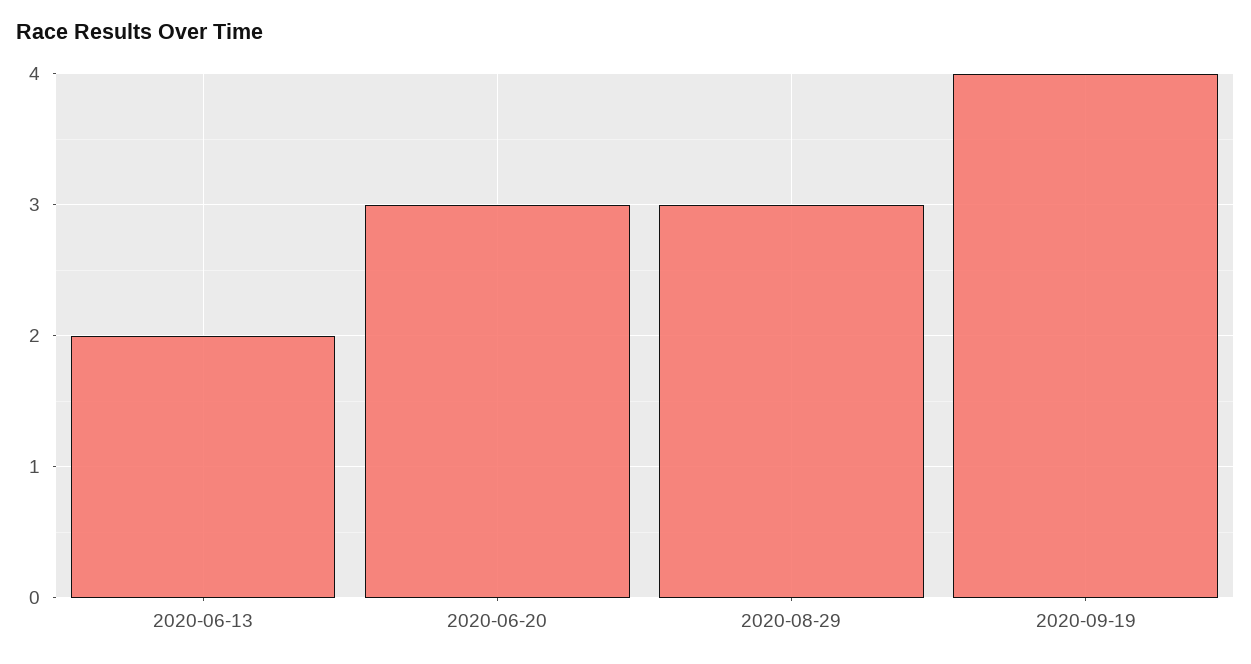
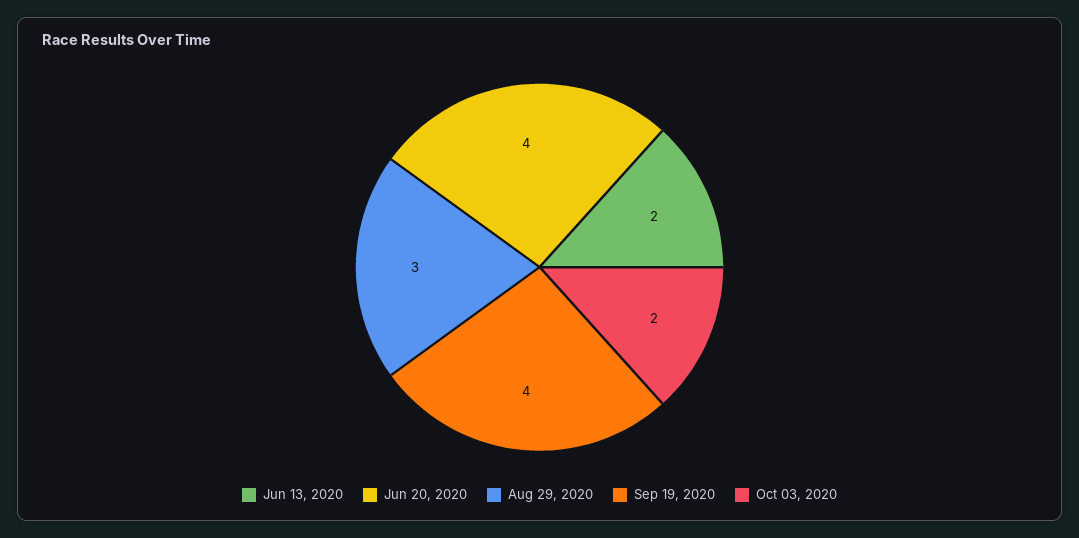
2020-06-20: 3 -> 4
Oct 03, 2020: none -> 2

